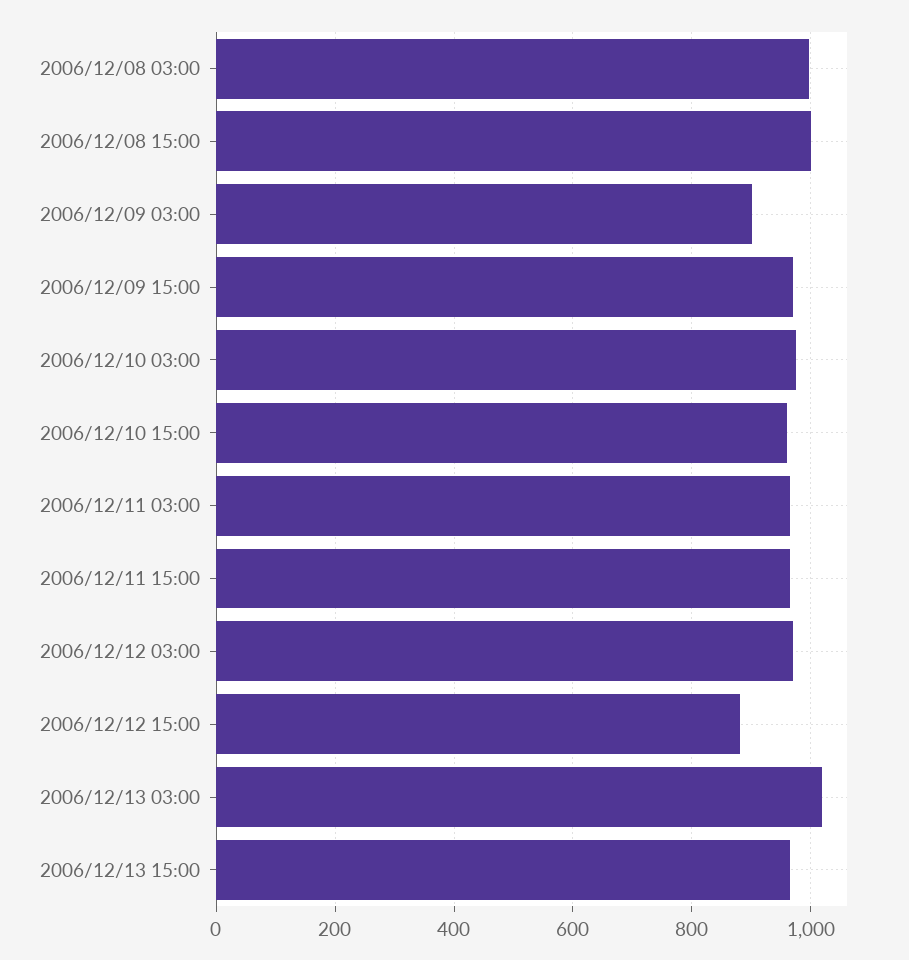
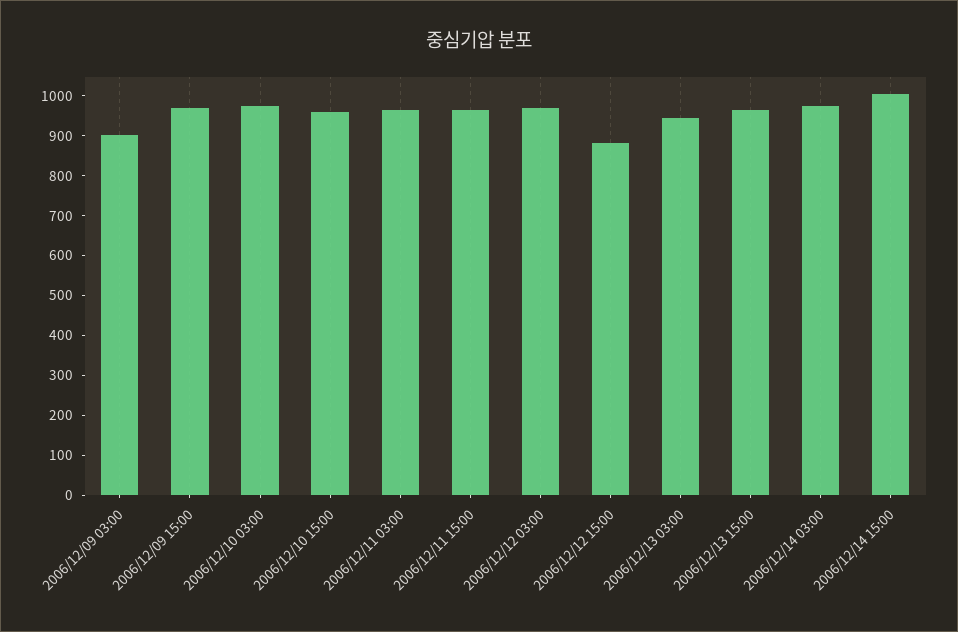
2006/12/08 03:00: 1000 -> none
2006/12/08 15:00: 1000 -> none
2006/12/13 03:00: 1020 -> 950
2006/12/14 03:00: none -> 975
2006/12/14 15:00: none -> 1000

